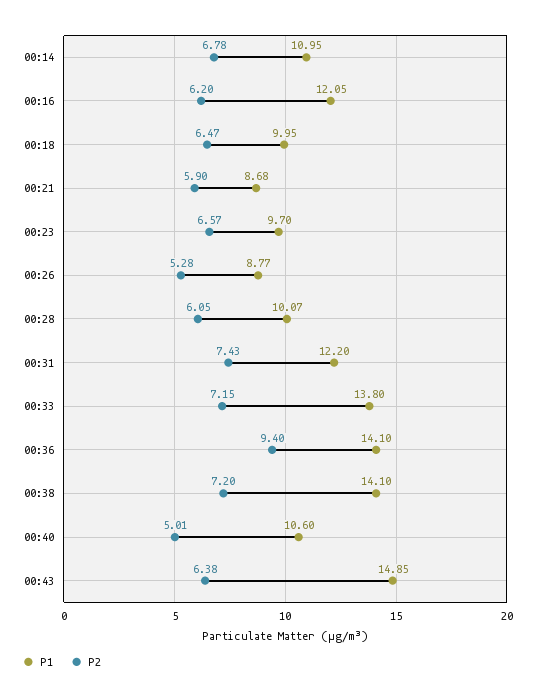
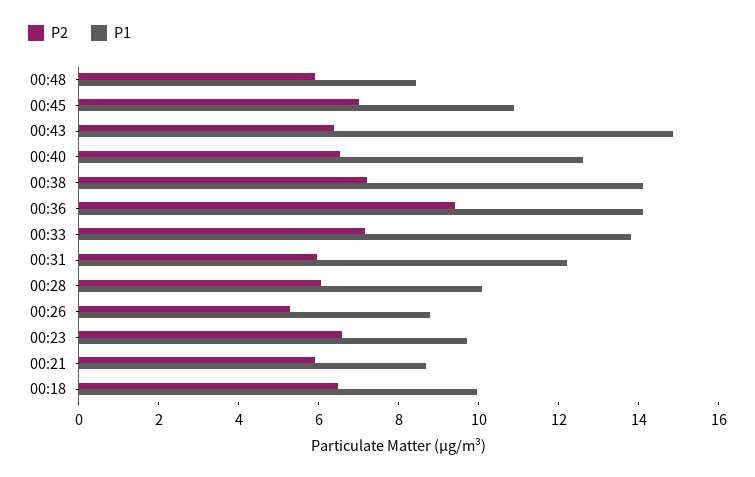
P1, 00:14: 10.95 -> none
P2, 00:14: 6.78 -> none
P1, 00:16: 12.05 -> none
P2, 00:16: 6.2 -> none
P2, 00:31: 7.43 -> 6
P1, 00:40: 10.6 -> 12.5
P2, 00:40: 5.01 -> 6.5
P2, 00:48: none -> 6
P1, 00:48: none -> 8.5
P2, 00:45: none -> 7
P1, 00:45: none -> 11

